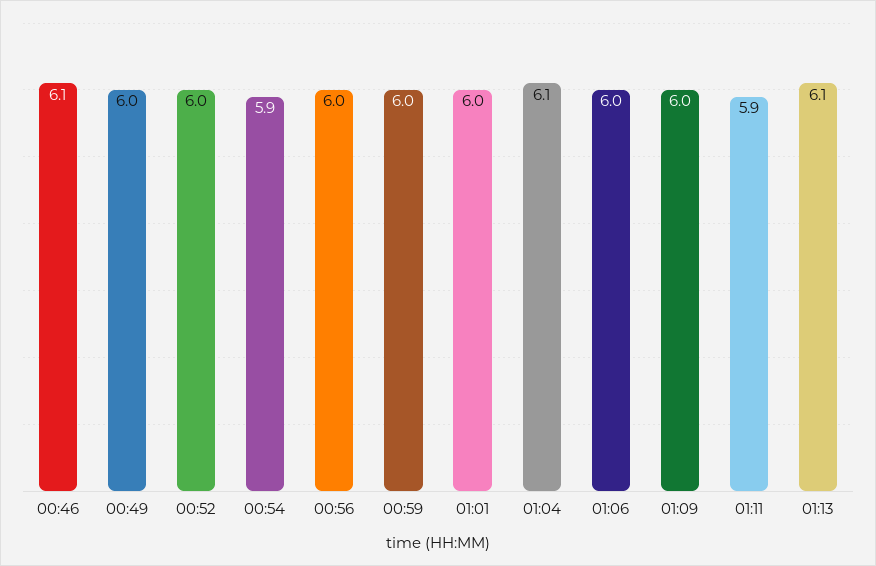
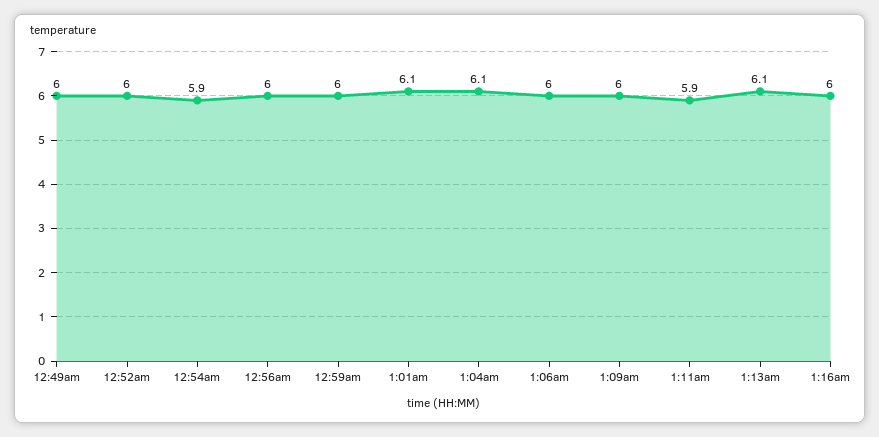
00:46: 6.1 -> none
01:01: 6 -> 6.1
1:16am: none -> 6

